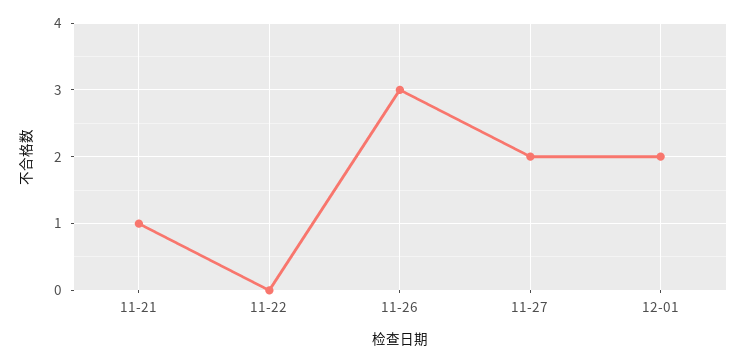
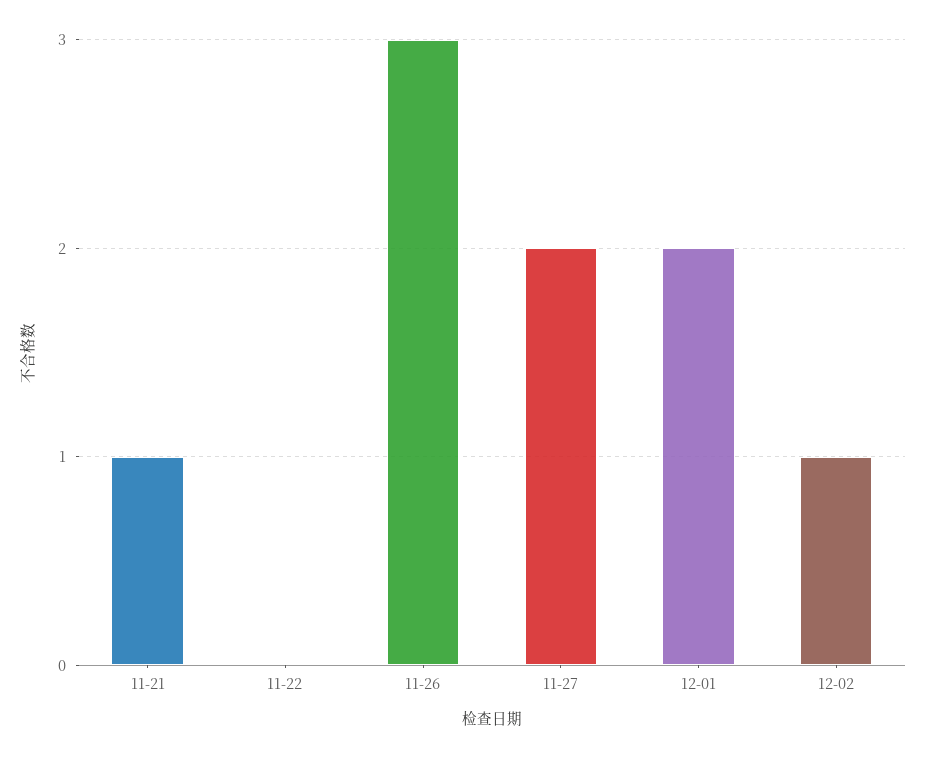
12-02: none -> 1

